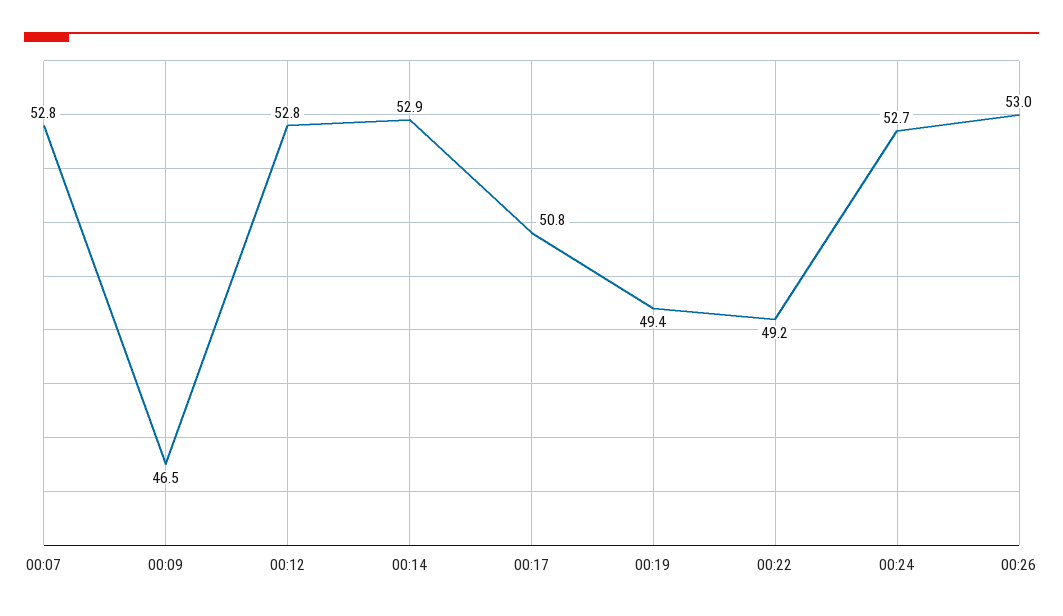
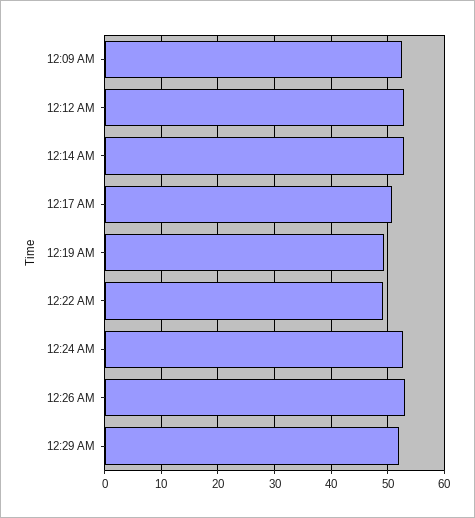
00:07: 52.8 -> none
00:09: 46.5 -> 52
12:29 AM: none -> 52

